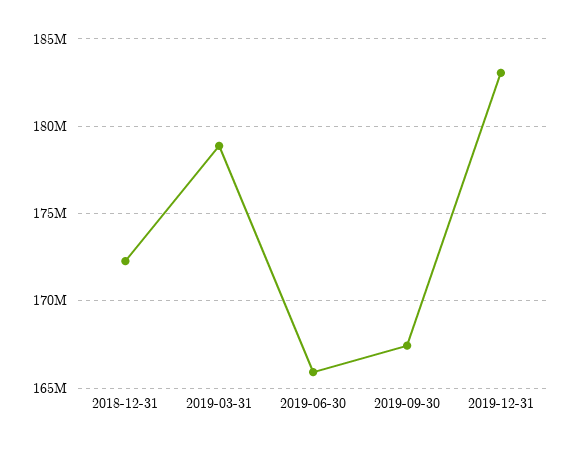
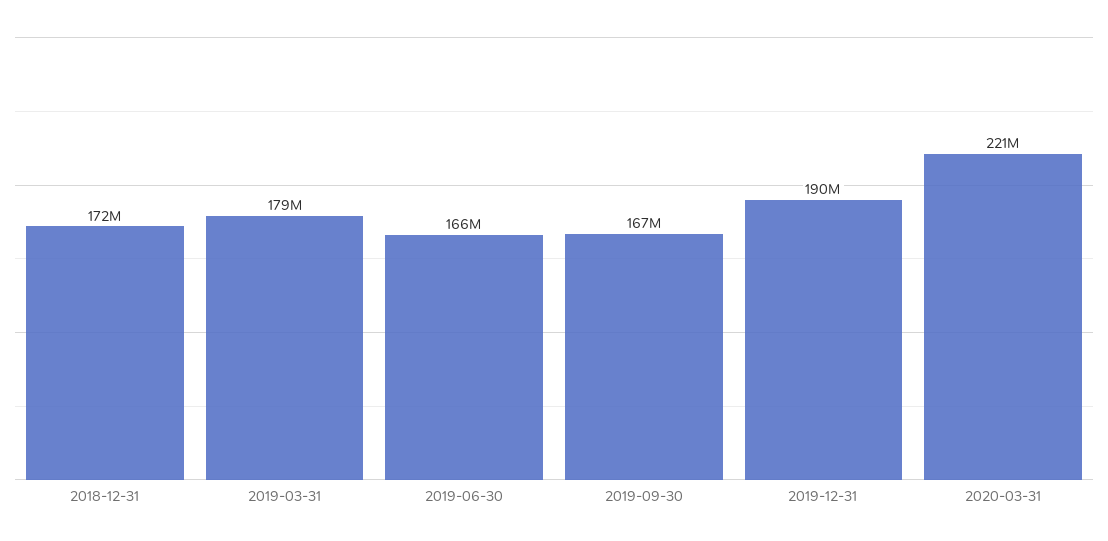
2019-12-31: 183000000 -> 190000000
2020-03-31: none -> 221000000

